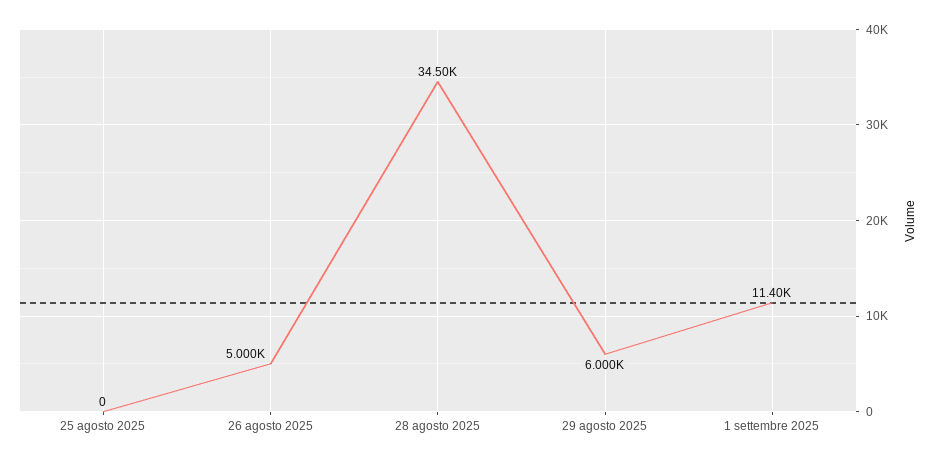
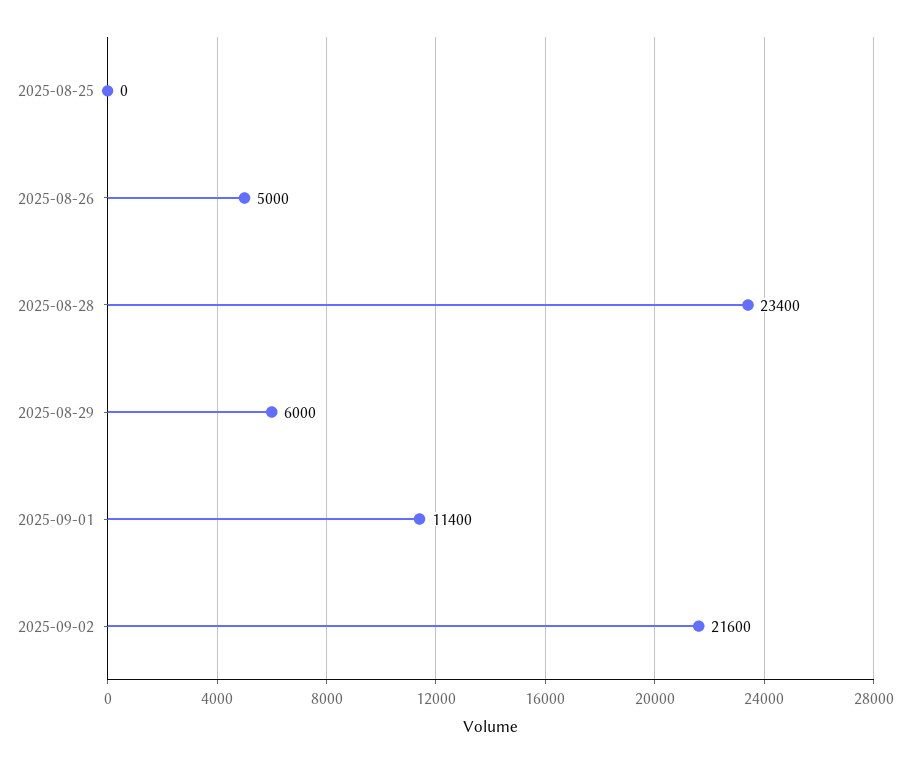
28 agosto 2025: 34500 -> 23400
2025-09-02: none -> 21600

